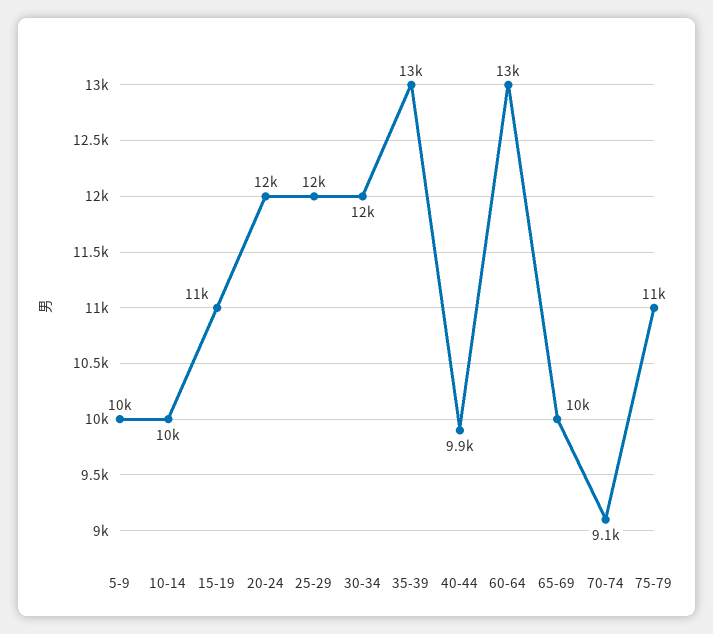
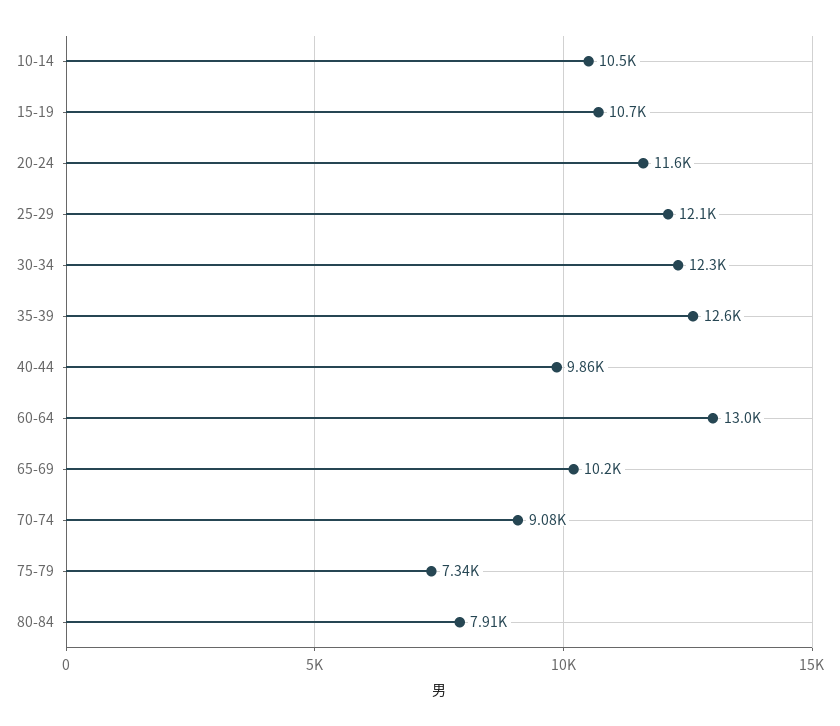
5-9: 10000 -> none
75-79: 11000 -> 7340
80-84: none -> 7910

